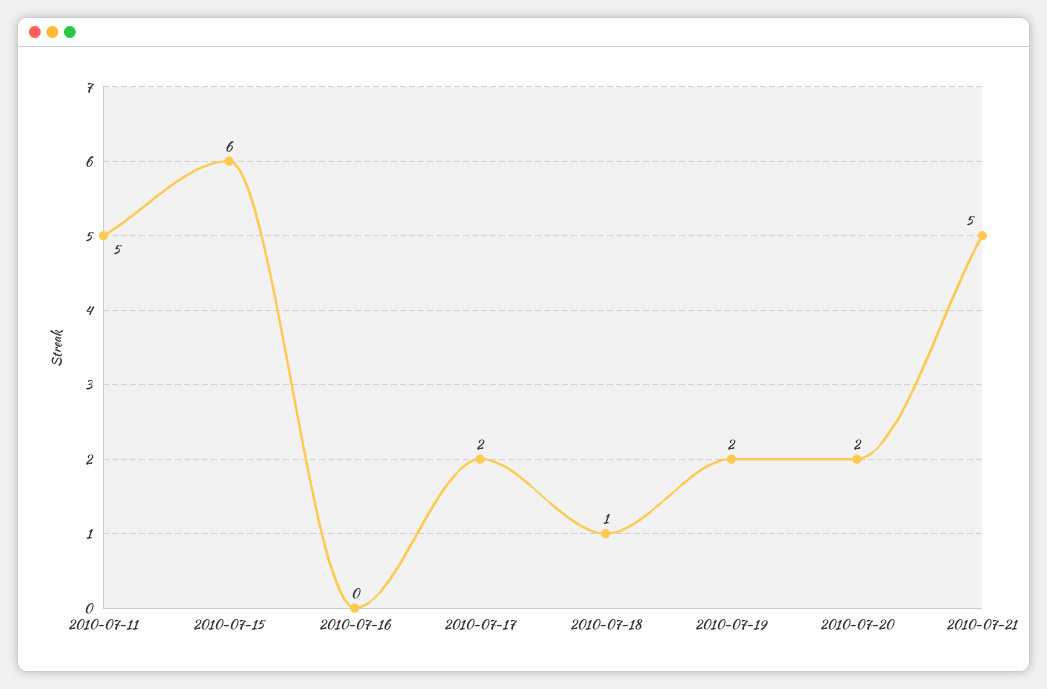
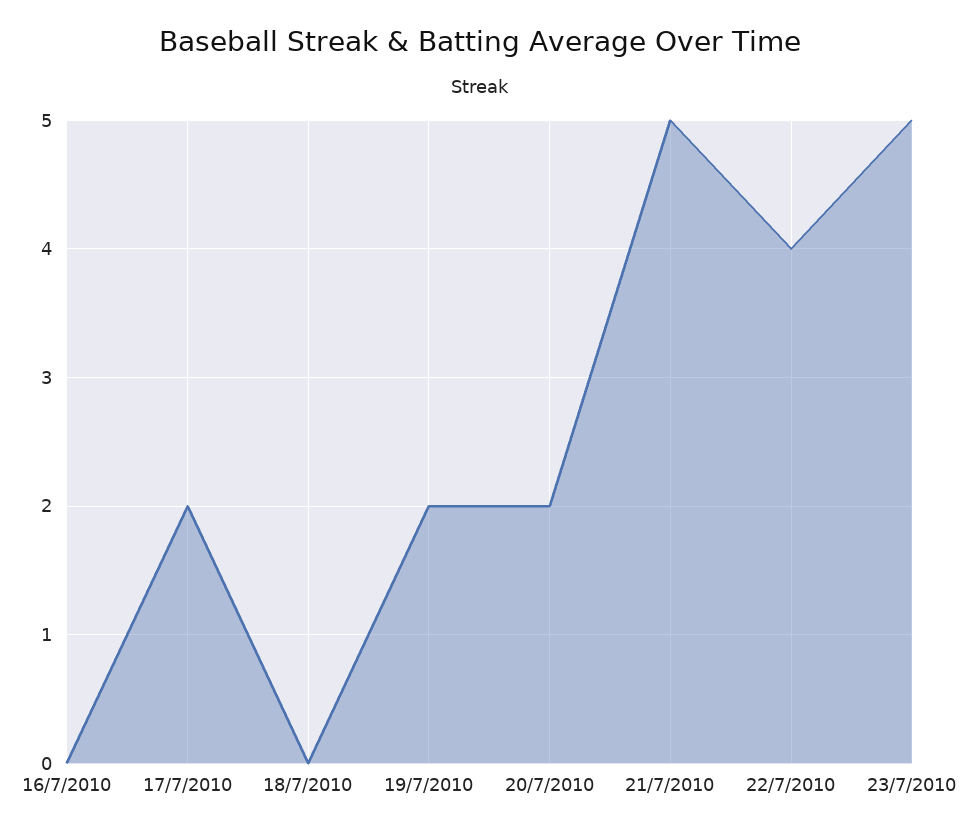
2010-07-11: 5 -> none
2010-07-15: 6 -> none
2010-07-18: 1 -> 0
22/7/2010: none -> 4
23/7/2010: none -> 5

